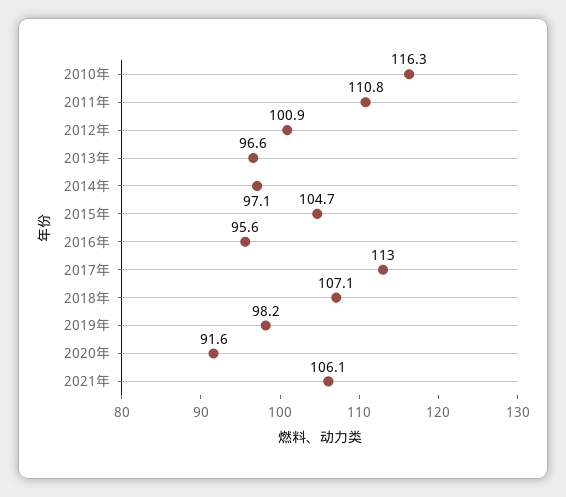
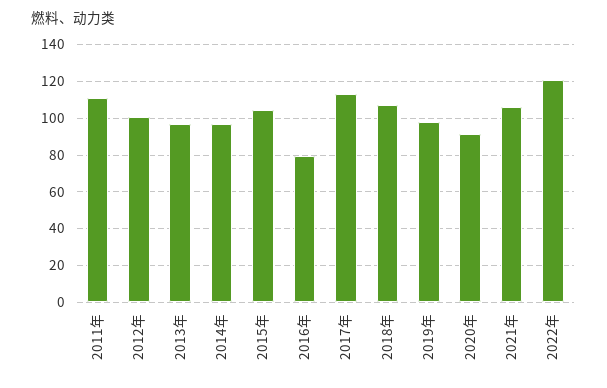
2010年: 116.3 -> none
2016年: 95.6 -> 80
2022年: none -> 120

